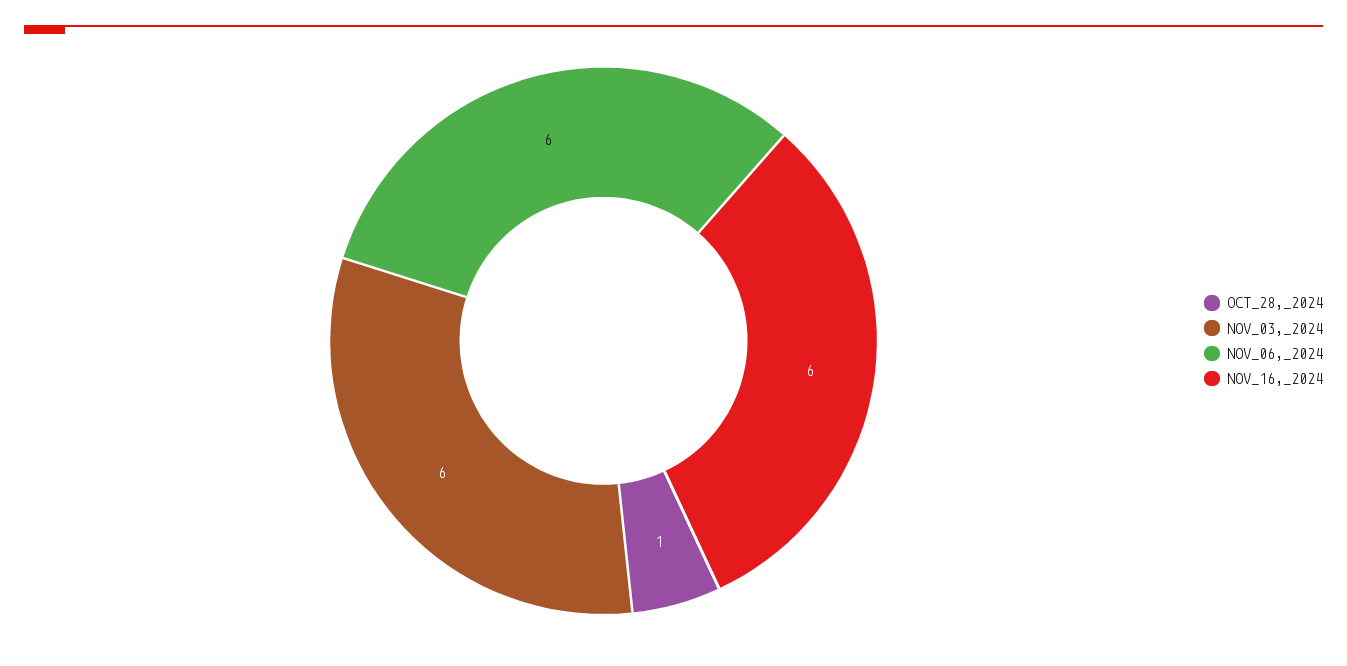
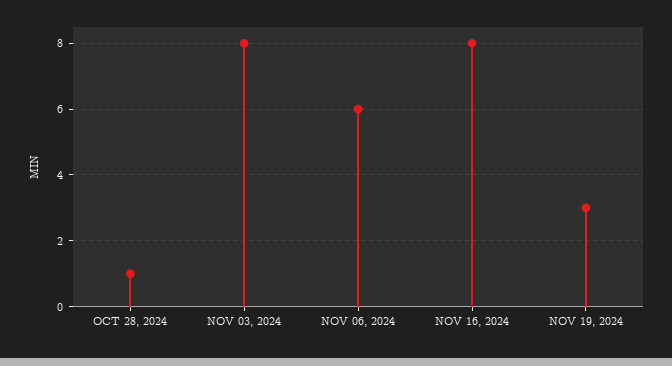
NOV_03,_2024: 6 -> 8
NOV_16,_2024: 6 -> 8
NOV 19, 2024: none -> 3

